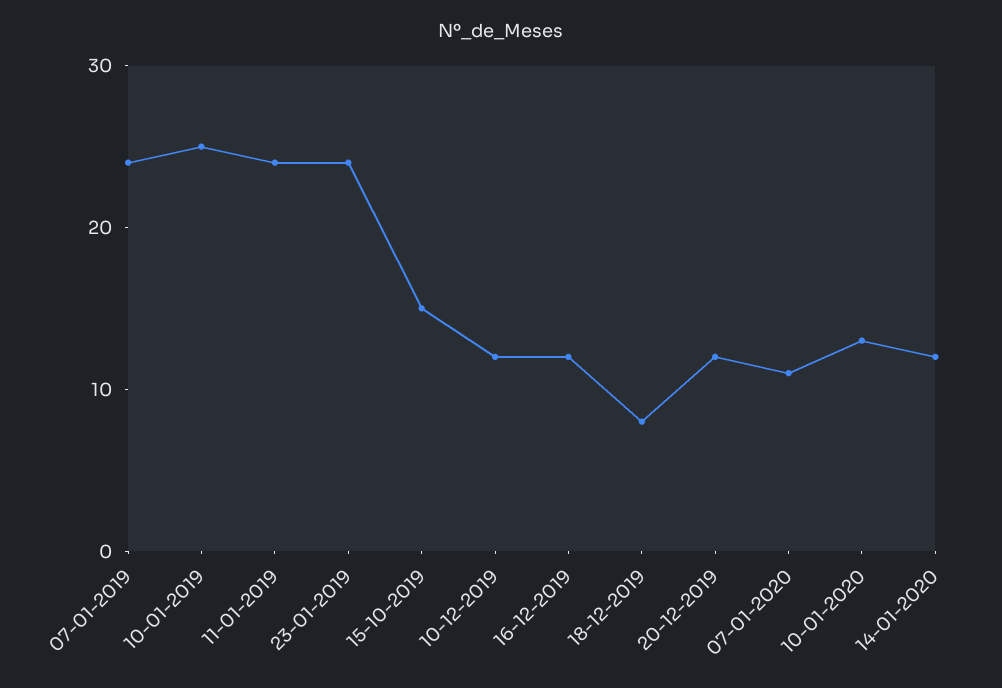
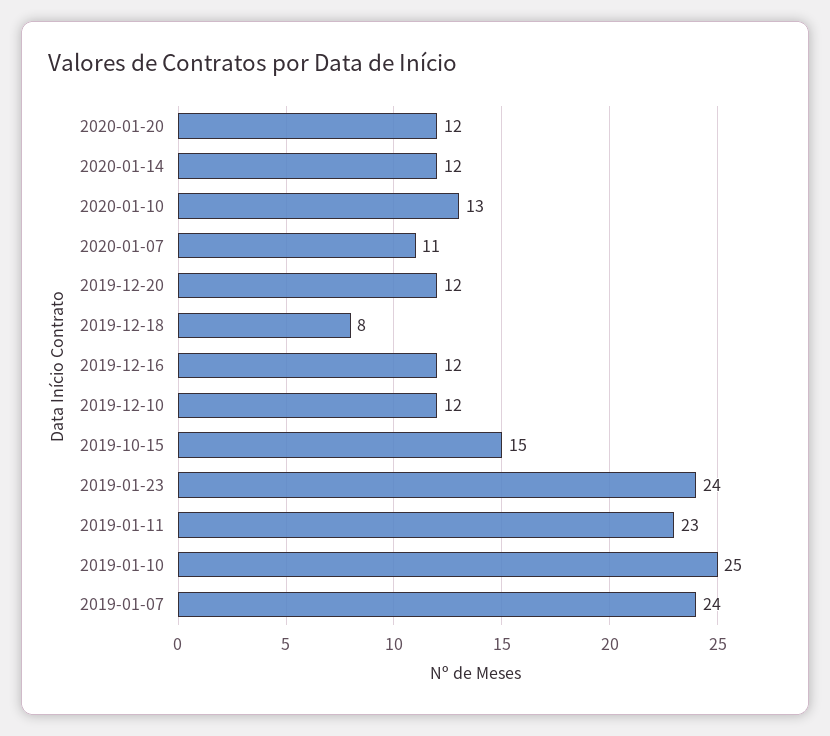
11-01-2019: 24 -> 23
2020-01-20: none -> 12

